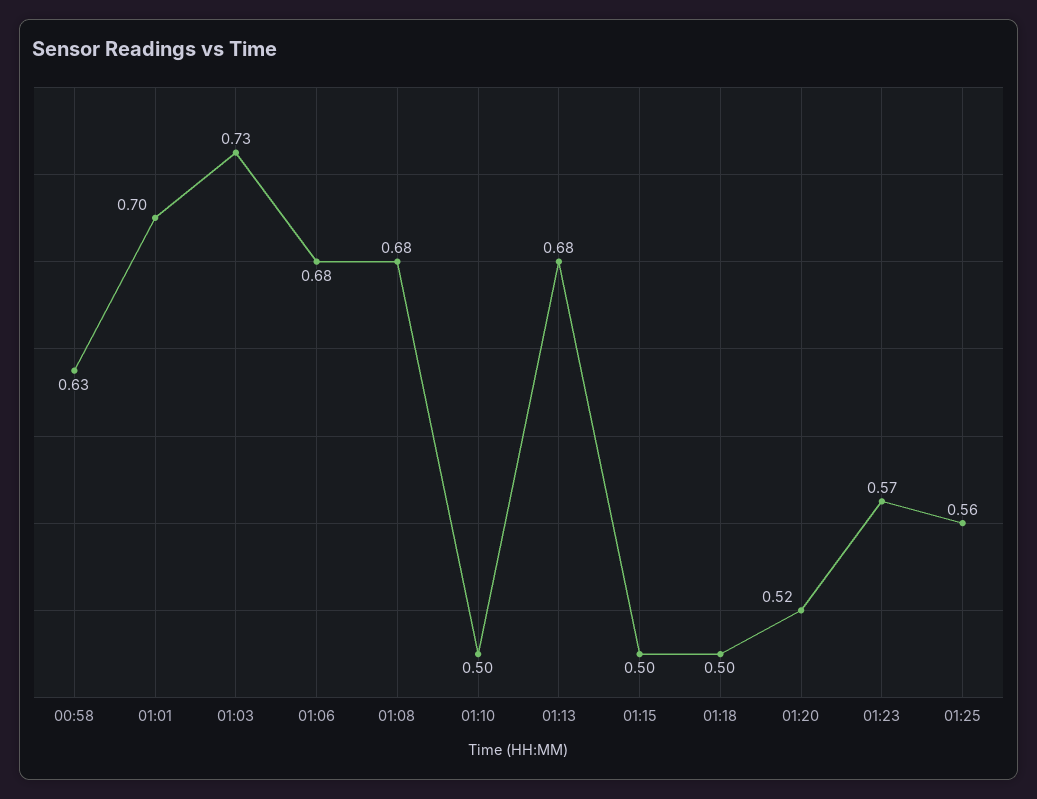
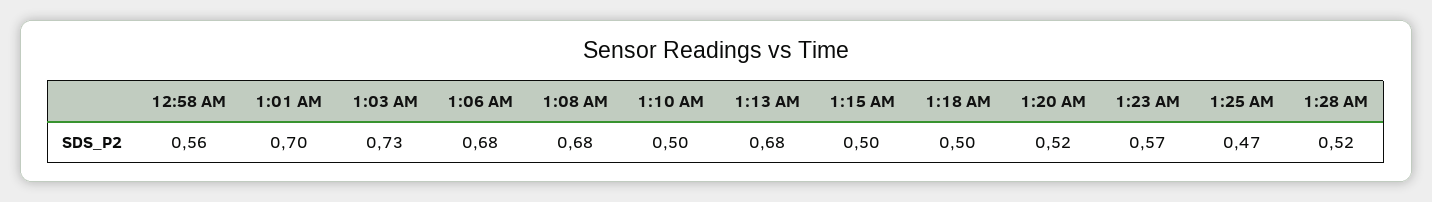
00:58: 0.63 -> 0.56
01:25: 0.56 -> 0.47
1:28 AM: none -> 0.52

